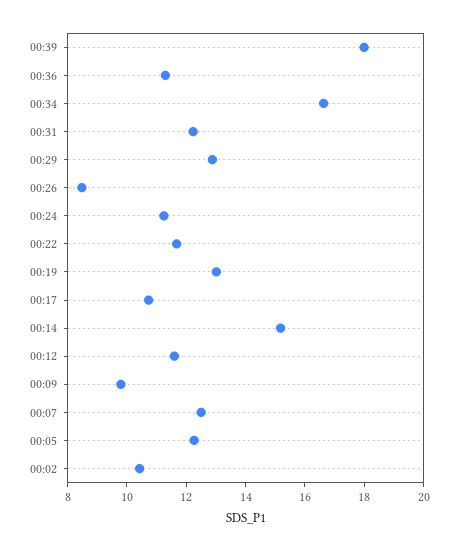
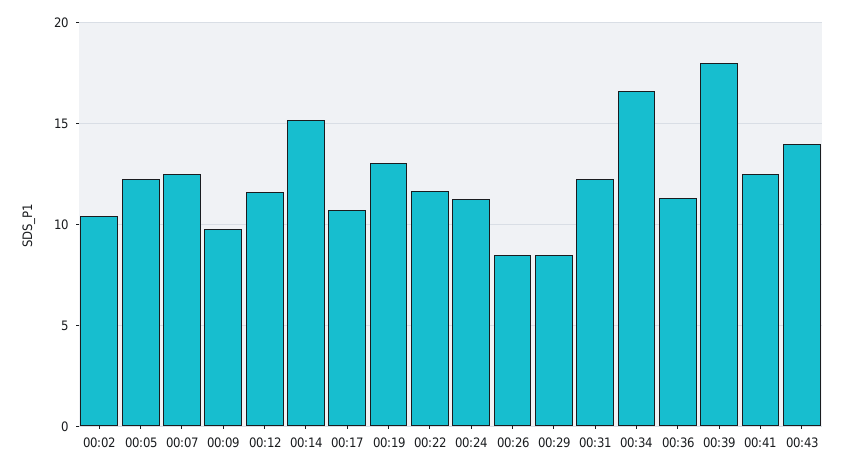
00:29: 13 -> 8.5
00:41: none -> 12.5
00:43: none -> 14

